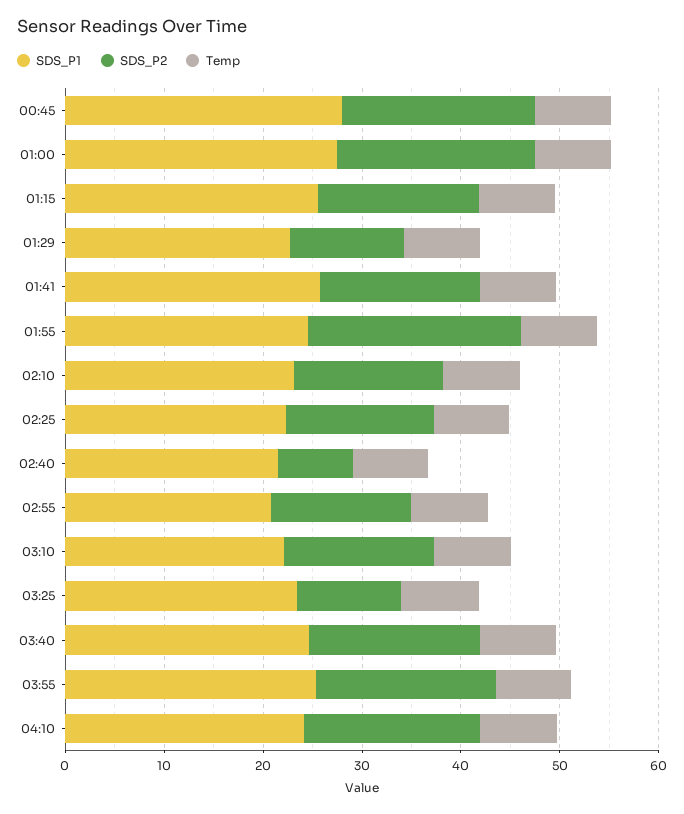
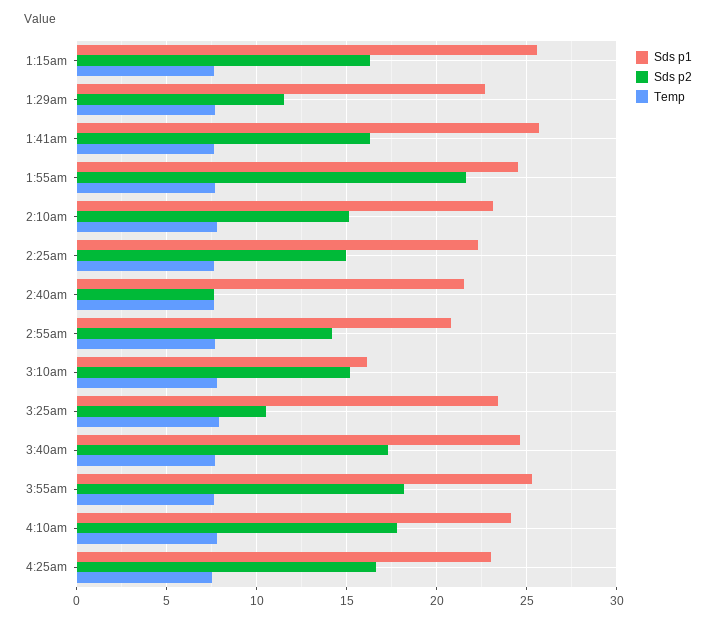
SDS_P1, 00:45: 28 -> none
SDS_P2, 00:45: 20 -> none
Temp, 00:45: 8 -> none
SDS_P1, 01:00: 28 -> none
SDS_P2, 01:00: 20 -> none
Temp, 01:00: 8 -> none
SDS_P1, 03:10: 22 -> 16
SDS_P1, 4:25am: none -> 23
SDS_P2, 4:25am: none -> 16.5
Temp, 4:25am: none -> 7.5

